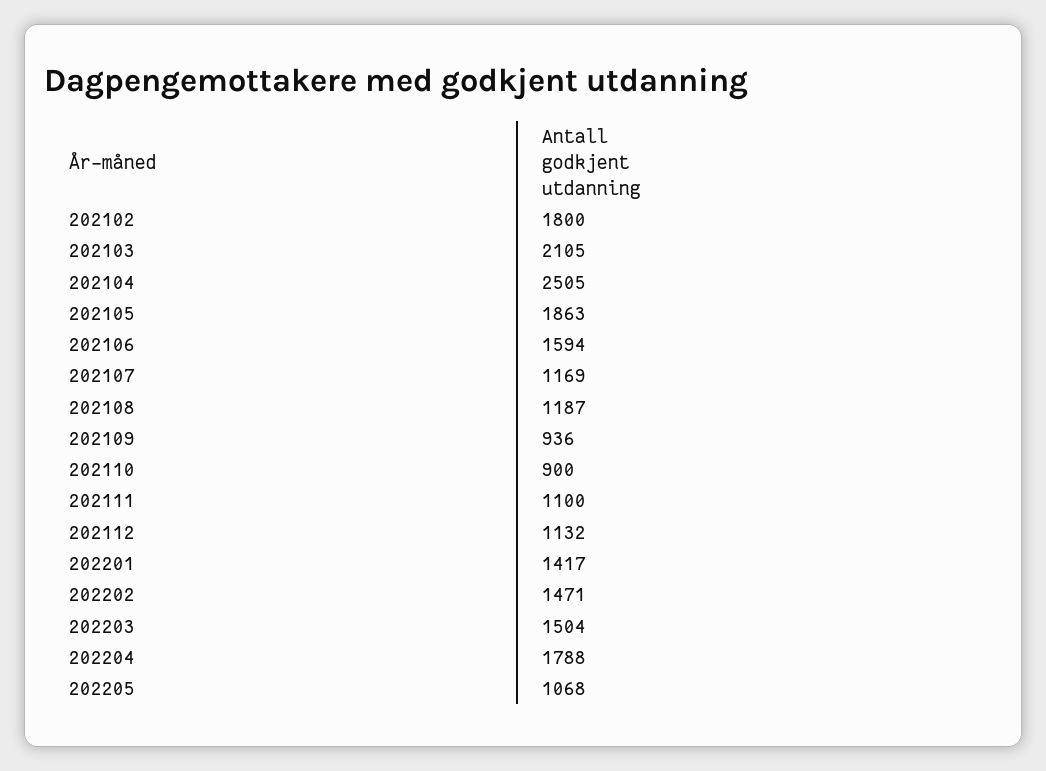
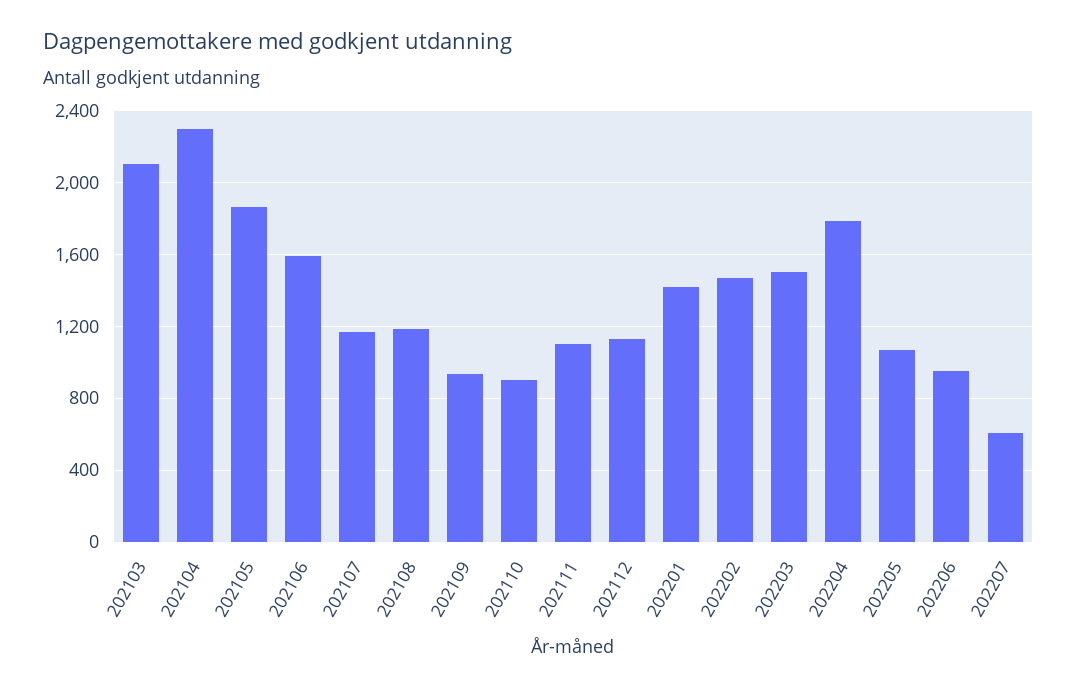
202102: 1800 -> none
202104: 2505 -> 2300
202206: none -> 950
202207: none -> 600

